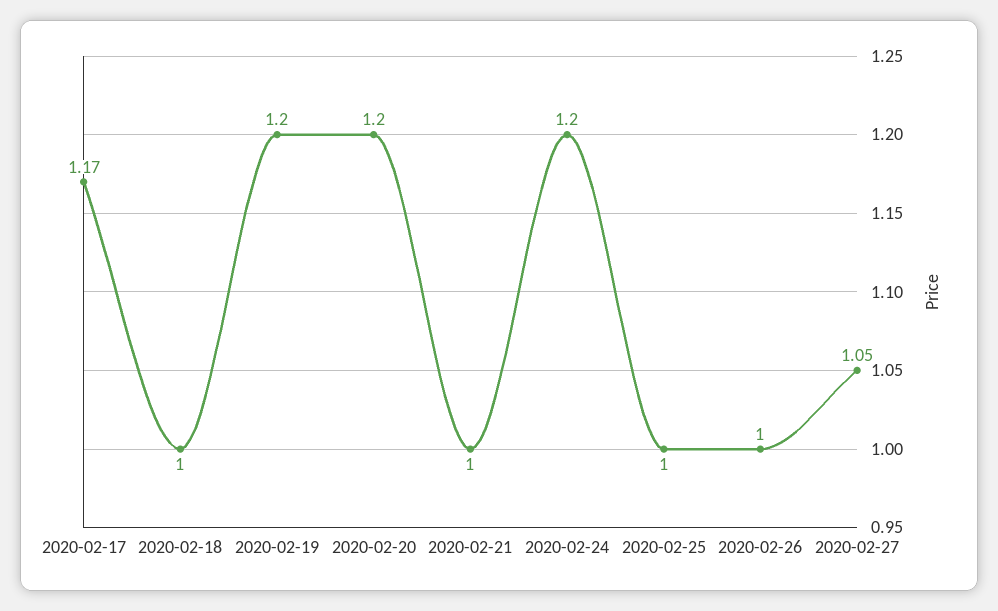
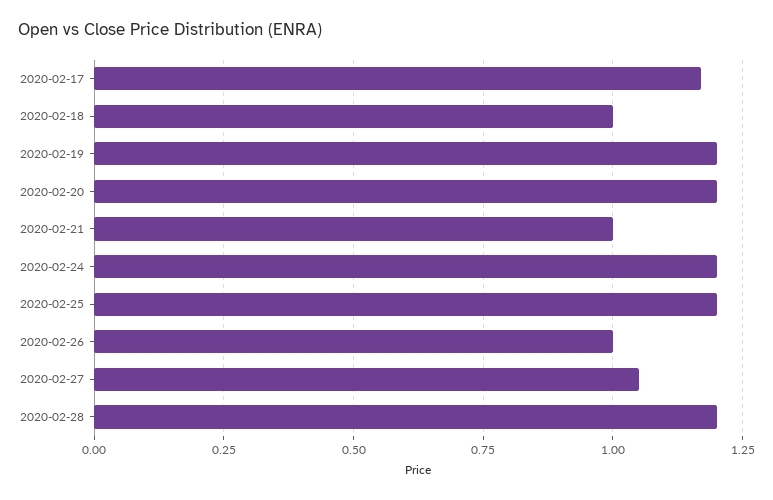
2020-02-25: 1 -> 1.2
2020-02-28: none -> 1.2

